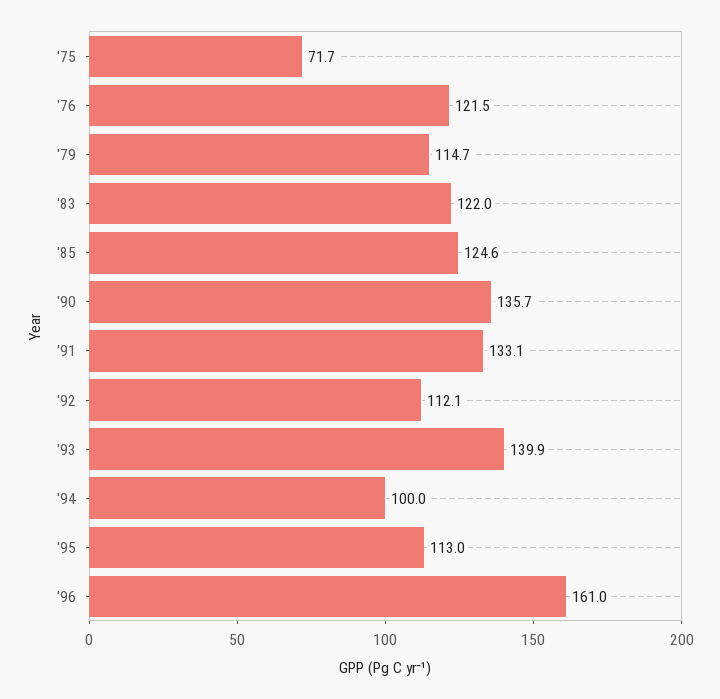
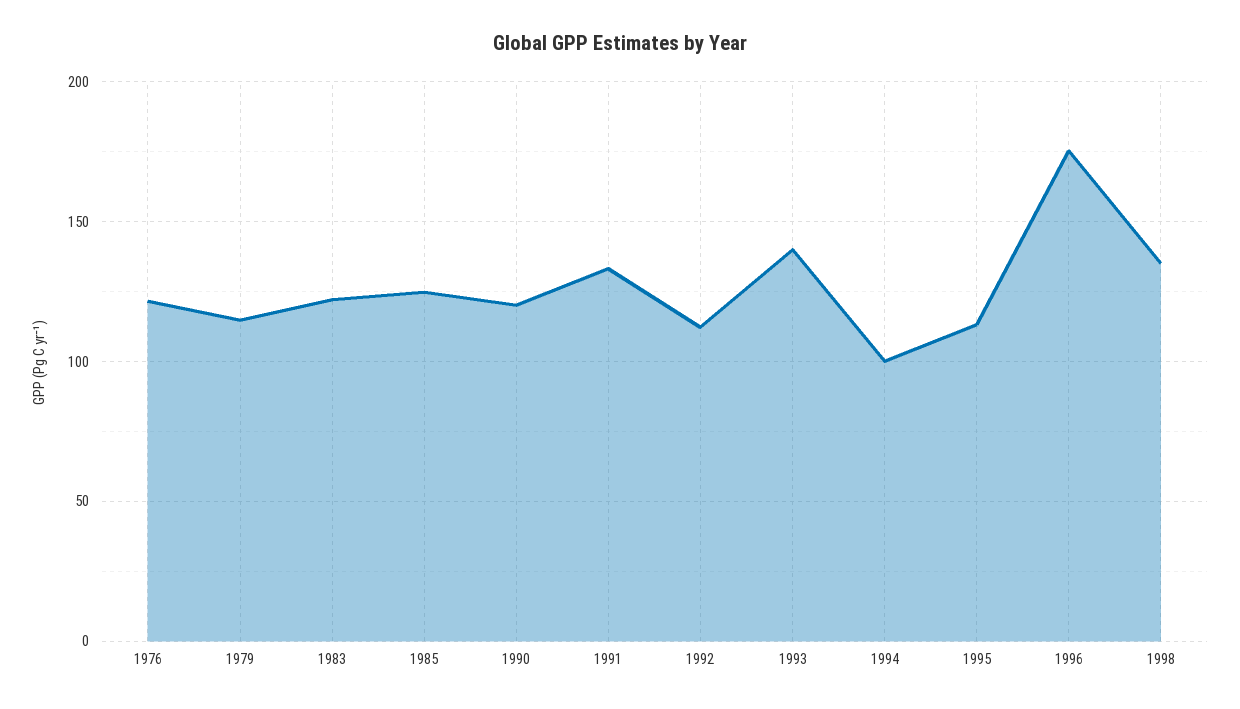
'75: 71.7 -> none
'90: 135.7 -> 120
'96: 161 -> 175
1998: none -> 135

